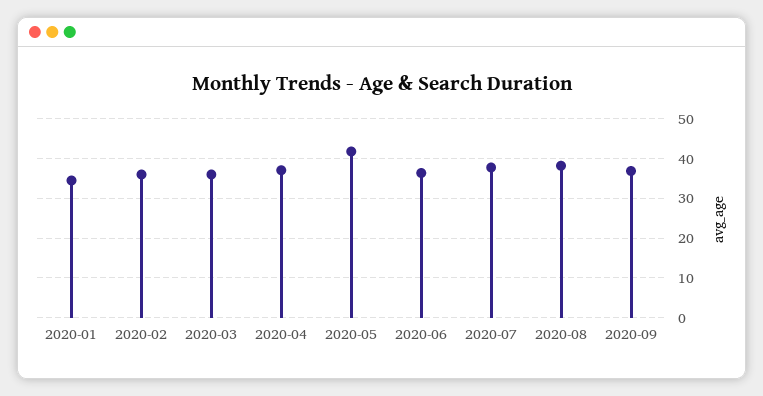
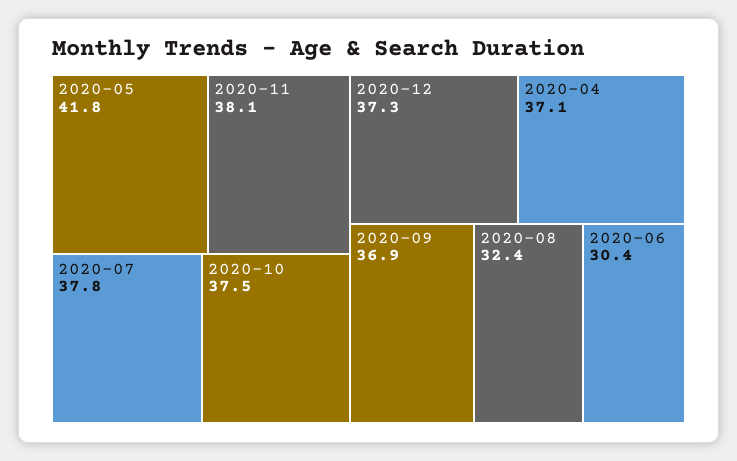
2020-01: 34 -> none
2020-02: 36 -> none
2020-03: 36 -> none
2020-06: 36 -> 30.4
2020-08: 38 -> 32.4
2020-11: none -> 38.1
2020-10: none -> 37.5
2020-12: none -> 37.3

